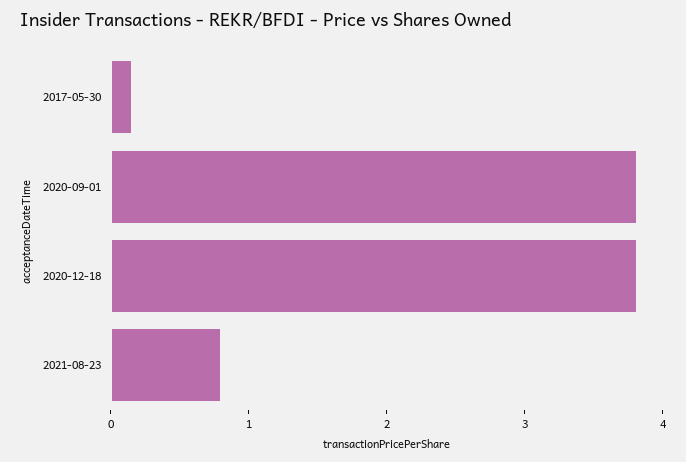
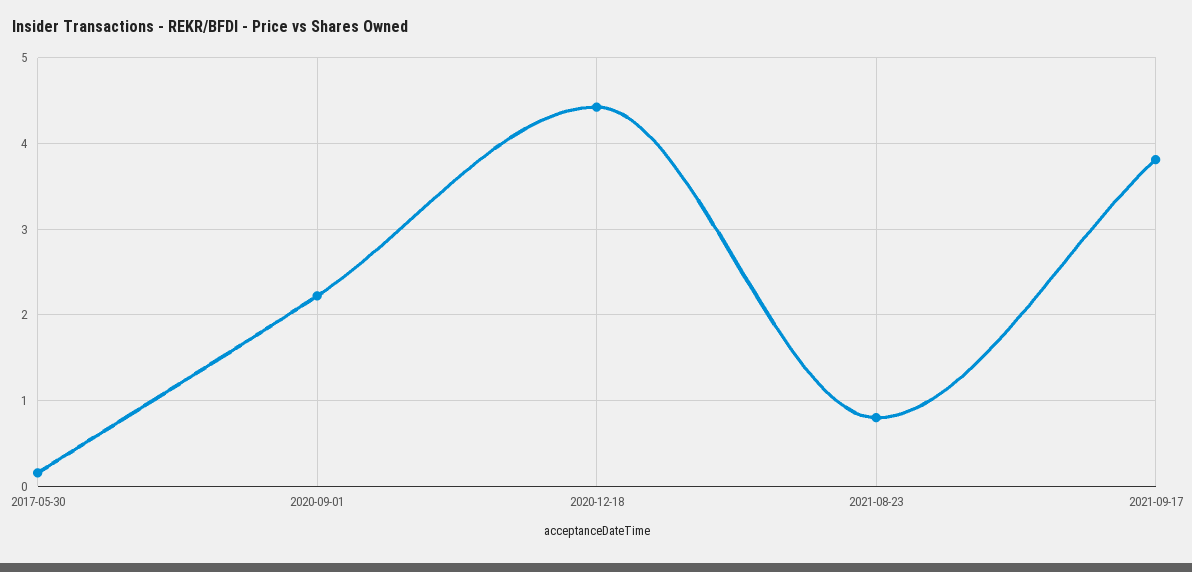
2020-09-01: 3.8 -> 2.2
2020-12-18: 3.8 -> 4.4
2021-09-17: none -> 3.8

